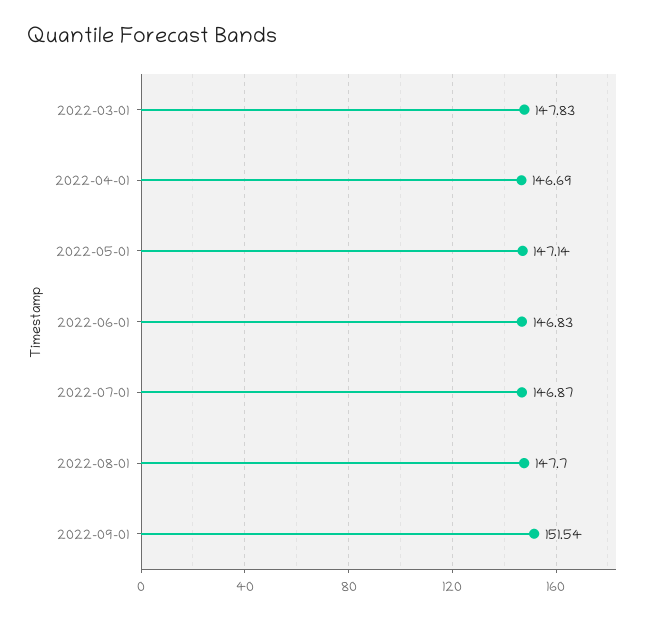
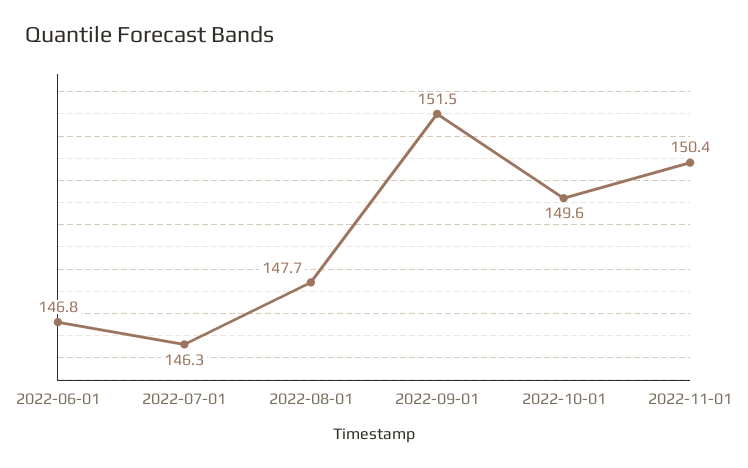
2022-03-01: 147.83 -> none
2022-04-01: 146.69 -> none
2022-05-01: 147.14 -> none
2022-07-01: 146.87 -> 146.3
2022-10-01: none -> 149.6
2022-11-01: none -> 150.4

